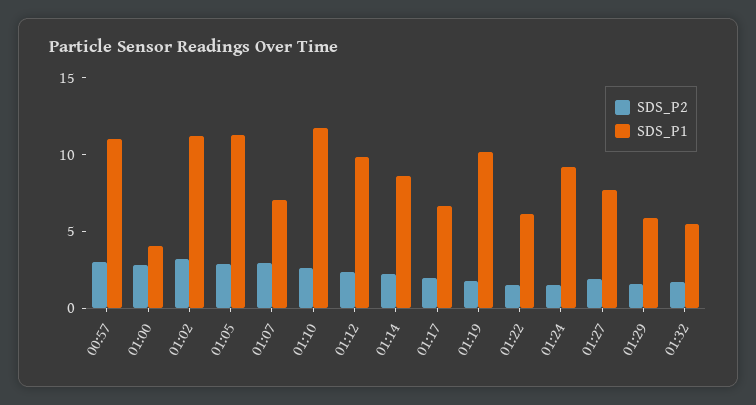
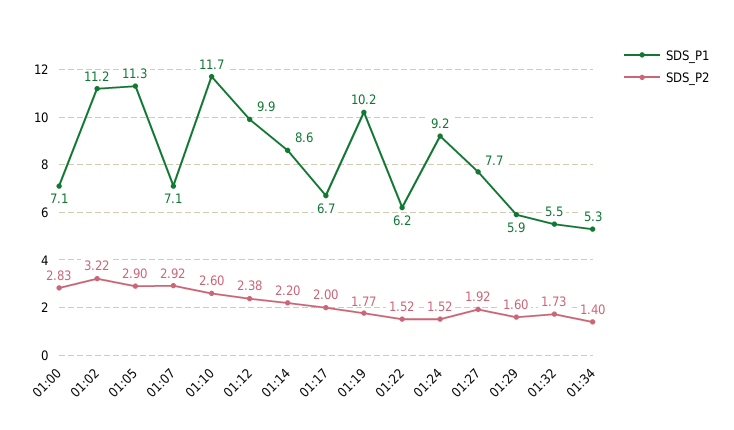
SDS_P2, 00:57: 3 -> none
SDS_P1, 00:57: 11 -> none
SDS_P1, 01:00: 4 -> 7.1
SDS_P1, 01:34: none -> 5.3
SDS_P2, 01:34: none -> 1.4

